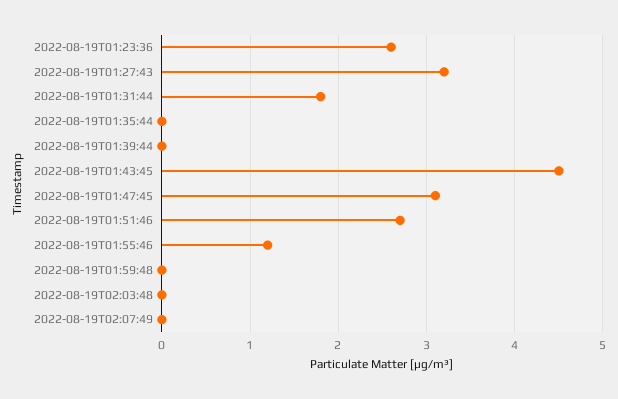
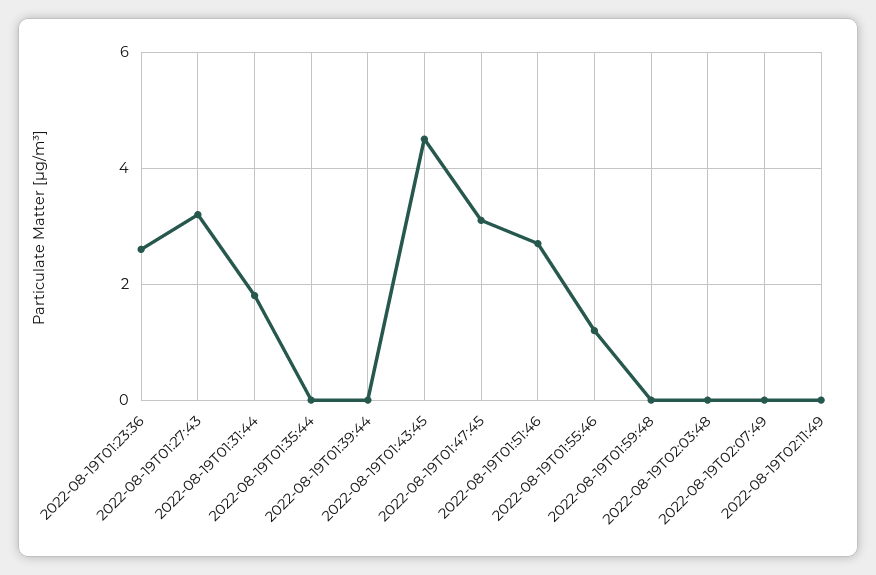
2022-08-19T02:11:49: none -> 0

